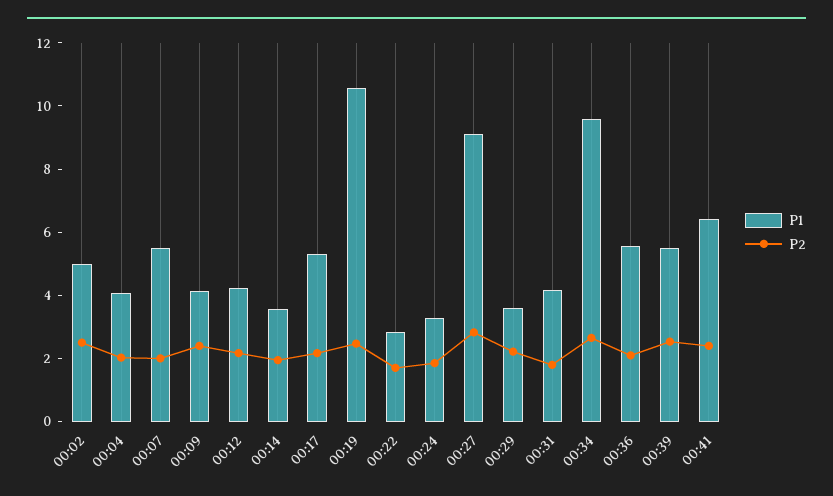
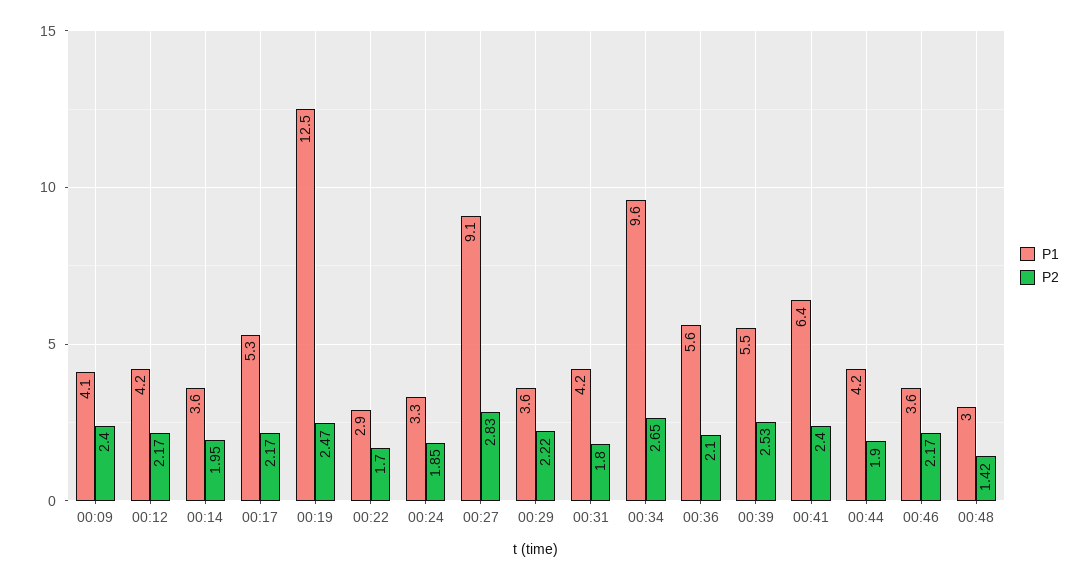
P1, 00:02: 5 -> none
P2, 00:02: 2.5 -> none
P1, 00:04: 4 -> none
P2, 00:04: 2 -> none
P1, 00:07: 5.5 -> none
P2, 00:07: 2 -> none
P1, 00:19: 10.5 -> 12.5
P1, 00:44: none -> 4.2
P2, 00:44: none -> 1.9
P1, 00:46: none -> 3.6
P2, 00:46: none -> 2.17
P1, 00:48: none -> 3
P2, 00:48: none -> 1.42

